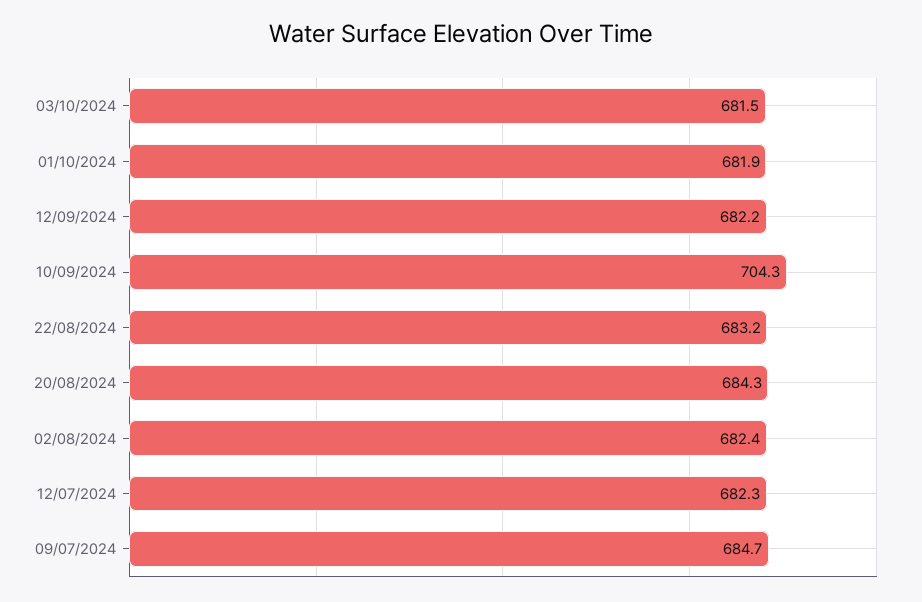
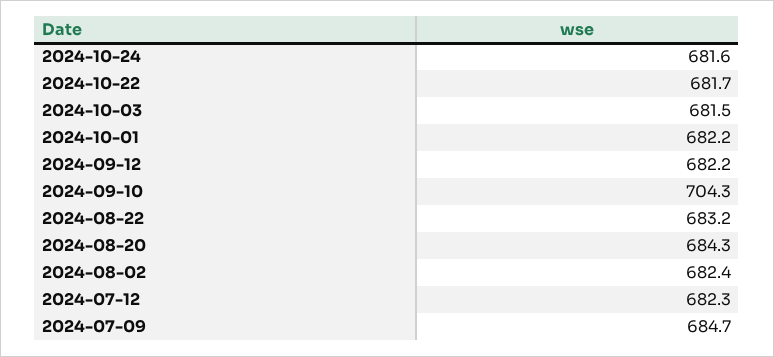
01/10/2024: 681.9 -> 682.2
2024-10-24: none -> 681.6
2024-10-22: none -> 681.7

